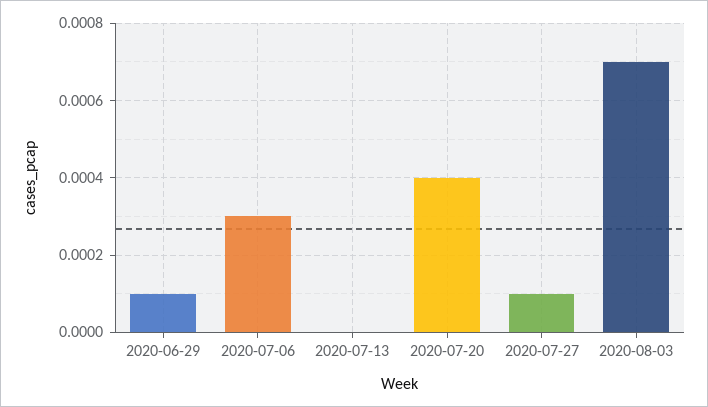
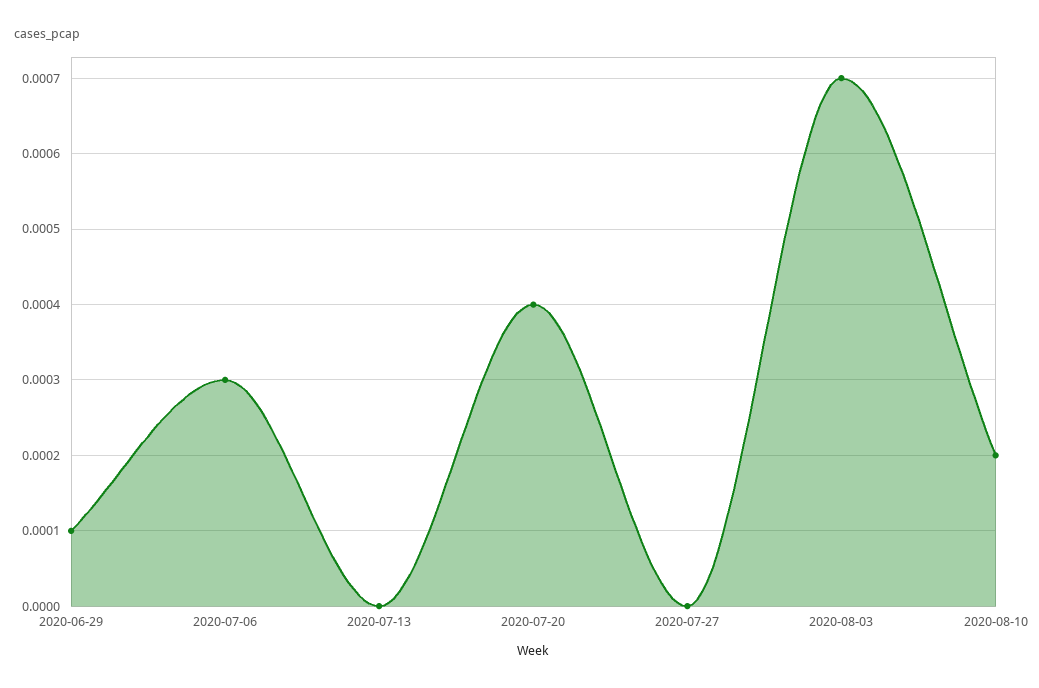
2020-07-27: 0.0001 -> 0
2020-08-10: none -> 0.0002

